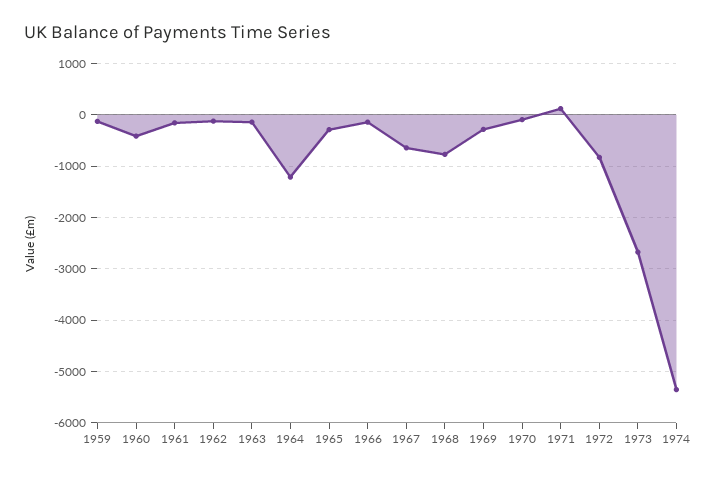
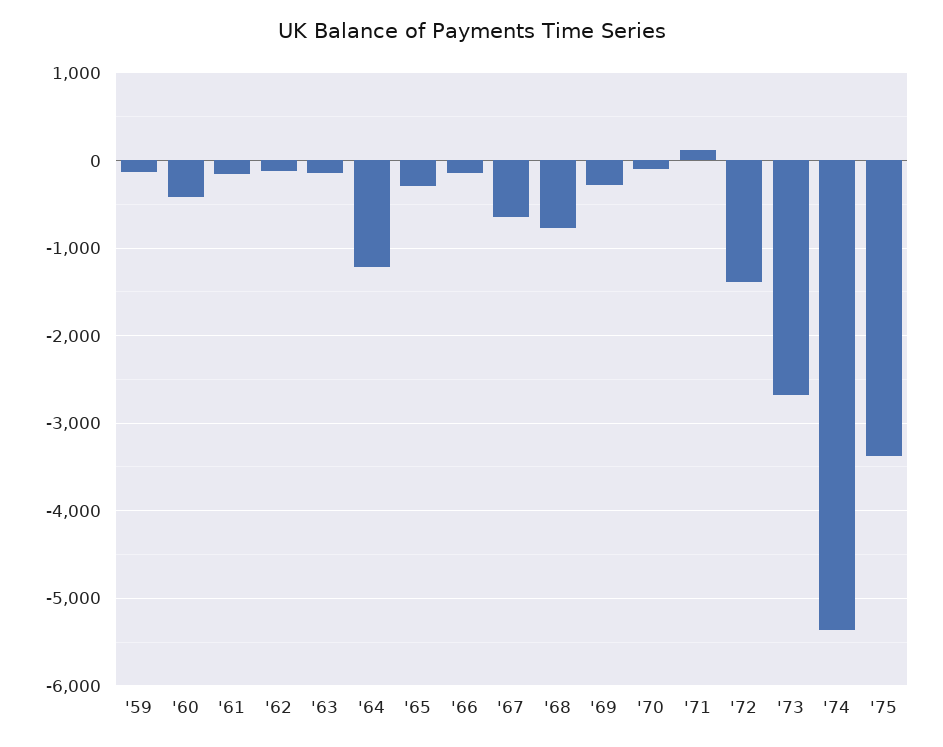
1972: -800 -> -1400
'75: none -> -3400

